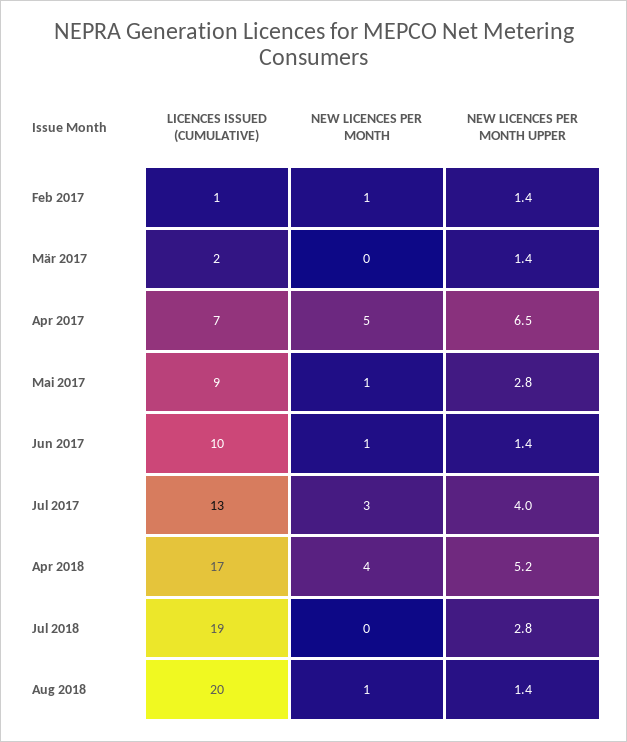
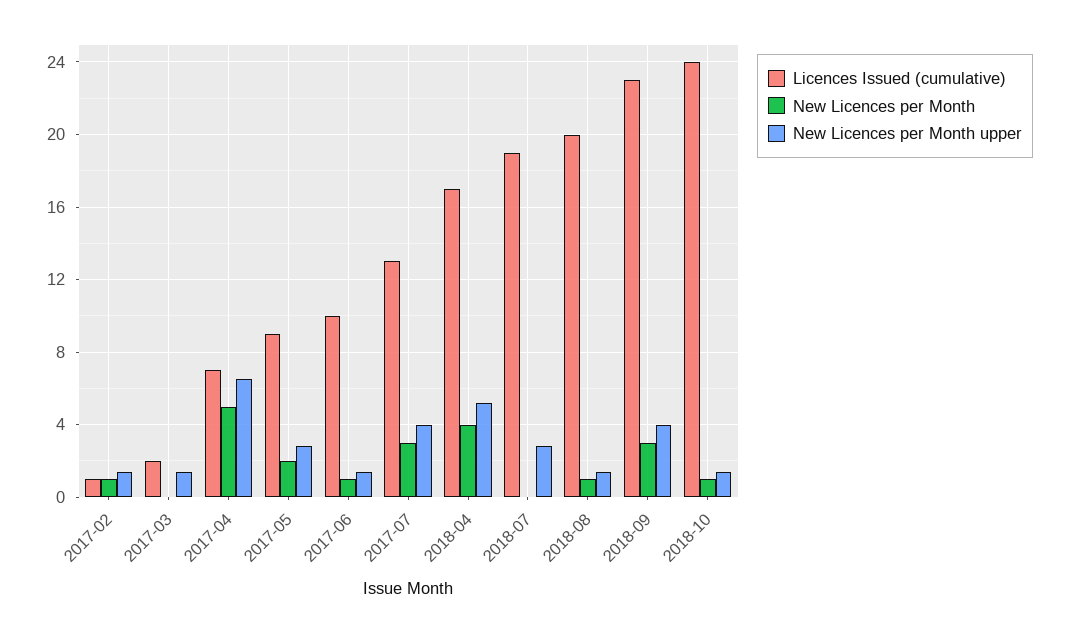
NEW LICENCES PER MONTH, Mai 2017: 1 -> 2
LICENCES ISSUED (CUMULATIVE), 2018-09: none -> 23
NEW LICENCES PER MONTH, 2018-09: none -> 3
NEW LICENCES PER MONTH UPPER, 2018-09: none -> 4
LICENCES ISSUED (CUMULATIVE), 2018-10: none -> 24
NEW LICENCES PER MONTH, 2018-10: none -> 1
NEW LICENCES PER MONTH UPPER, 2018-10: none -> 1.5

